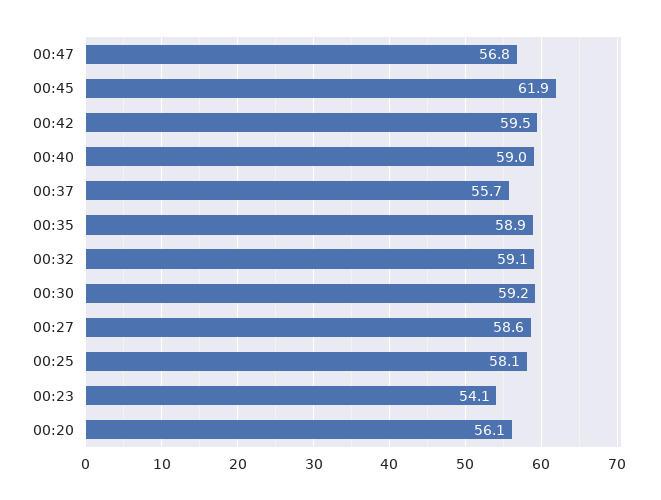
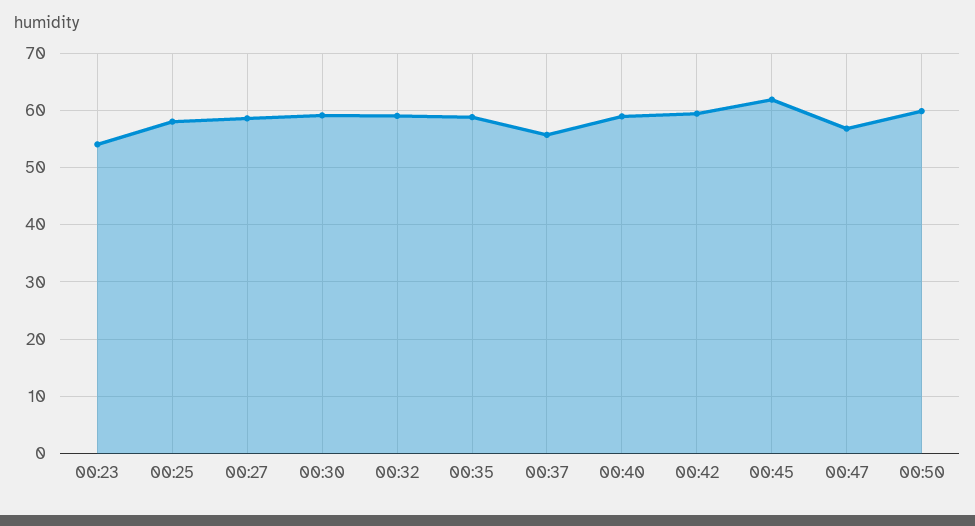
00:20: 56.1 -> none
00:50: none -> 60

